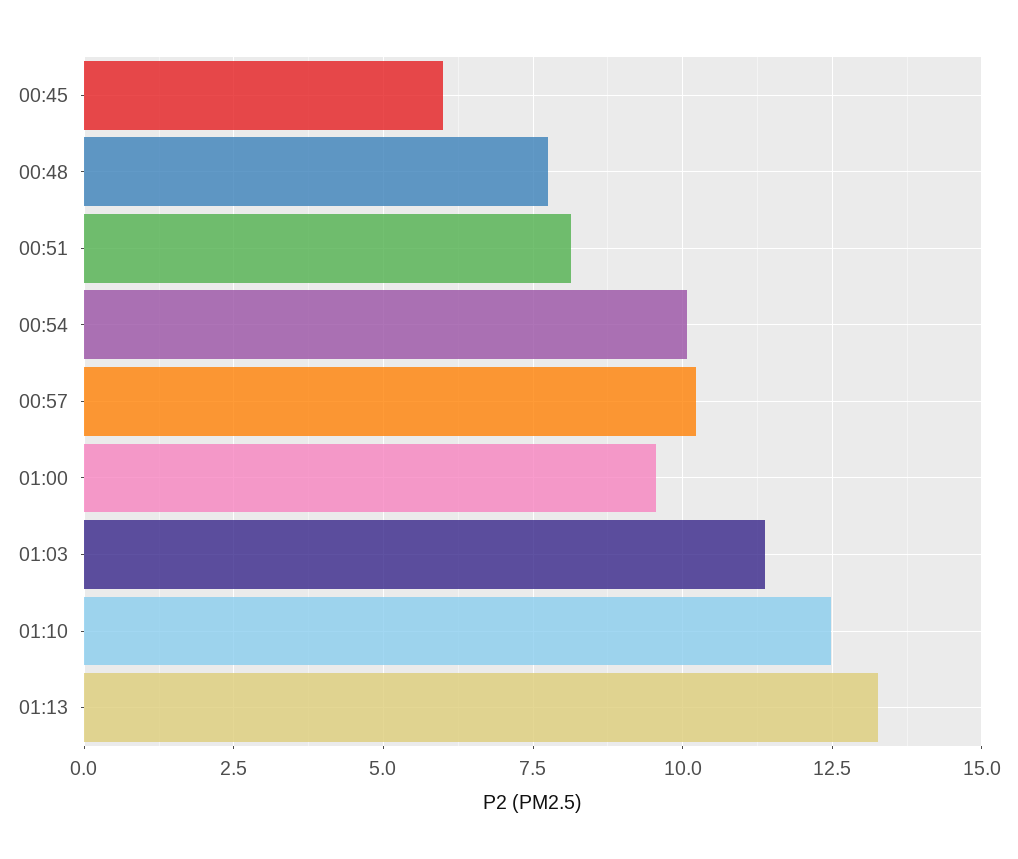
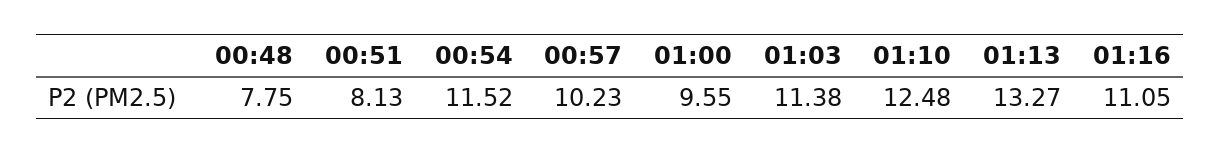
00:45: 6 -> none
00:54: 10 -> 11.52
01:16: none -> 11.05

